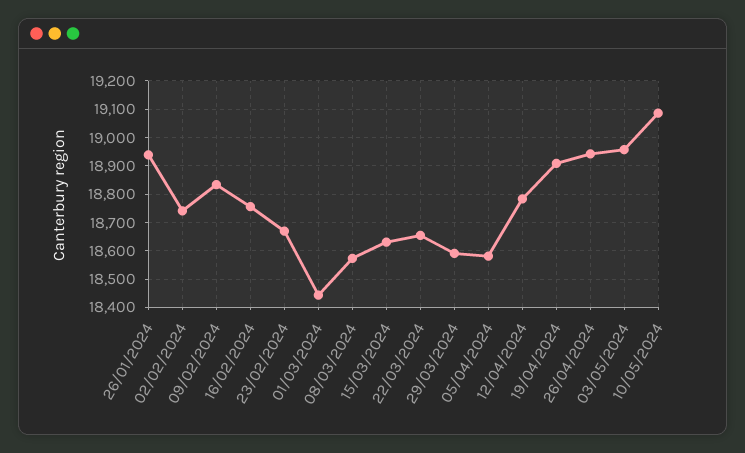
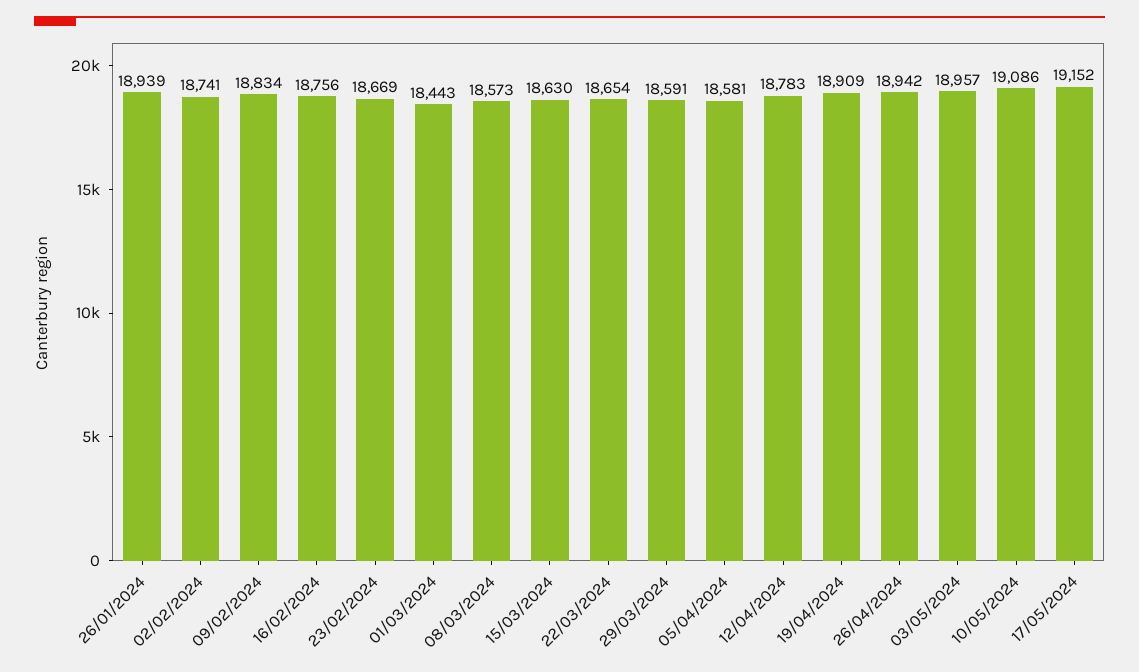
17/05/2024: none -> 19152

